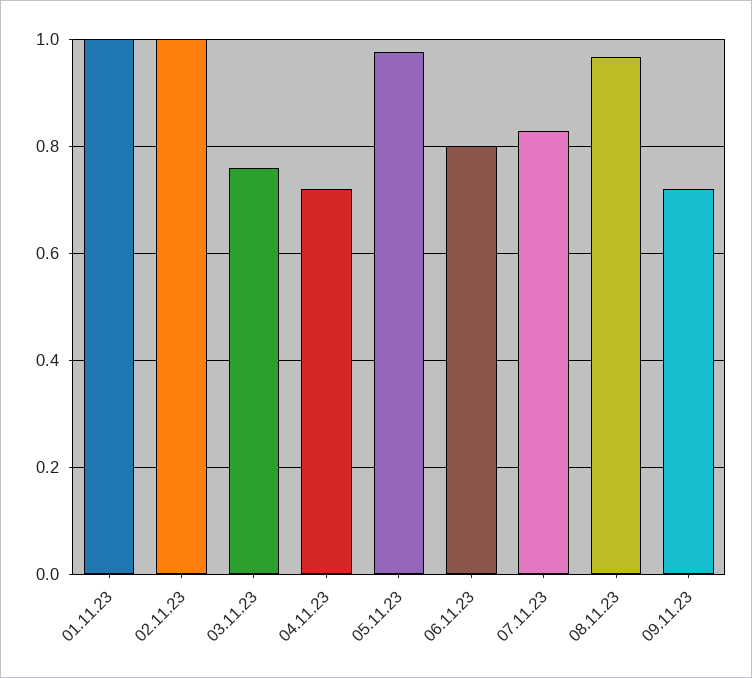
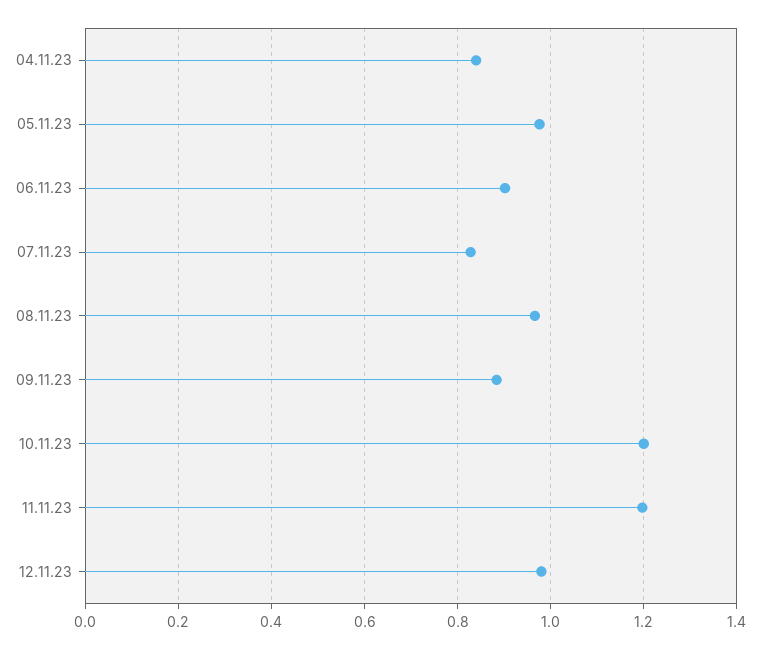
01.11.23: 1 -> none
02.11.23: 1 -> none
03.11.23: 0.76 -> none
04.11.23: 0.72 -> 0.84
06.11.23: 0.8 -> 0.9
09.11.23: 0.72 -> 0.88
10.11.23: none -> 1.2
11.11.23: none -> 1.2
12.11.23: none -> 0.98

